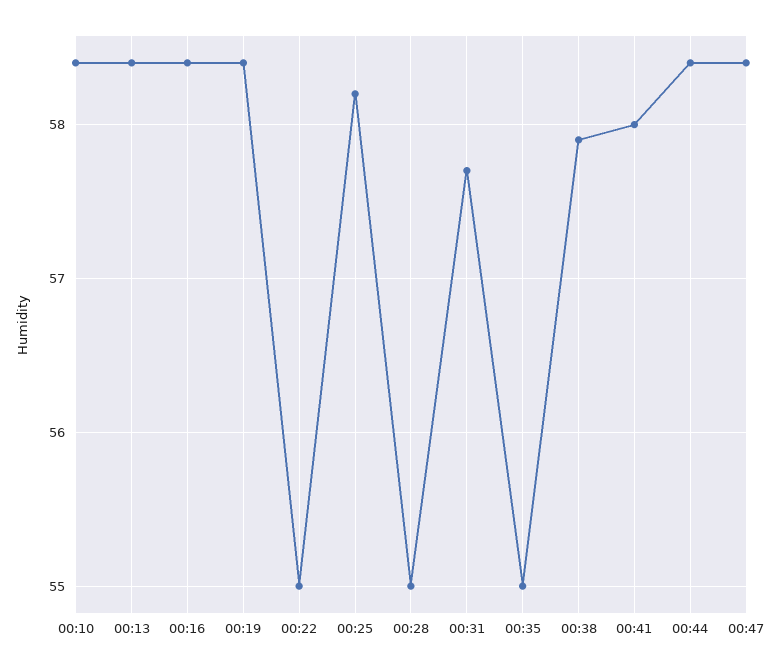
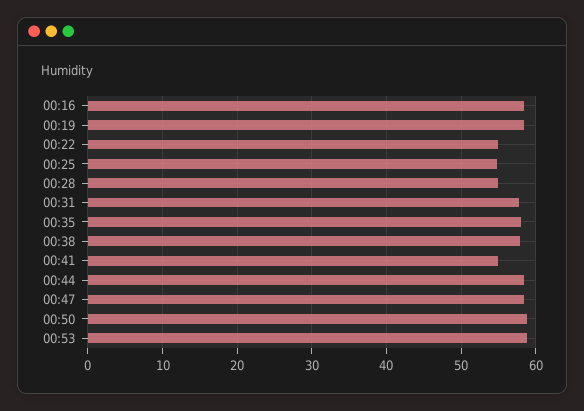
00:10: 58.4 -> none
00:13: 58.4 -> none
00:25: 58.2 -> 55
00:35: 55 -> 58
00:41: 58 -> 55
00:50: none -> 59
00:53: none -> 59

